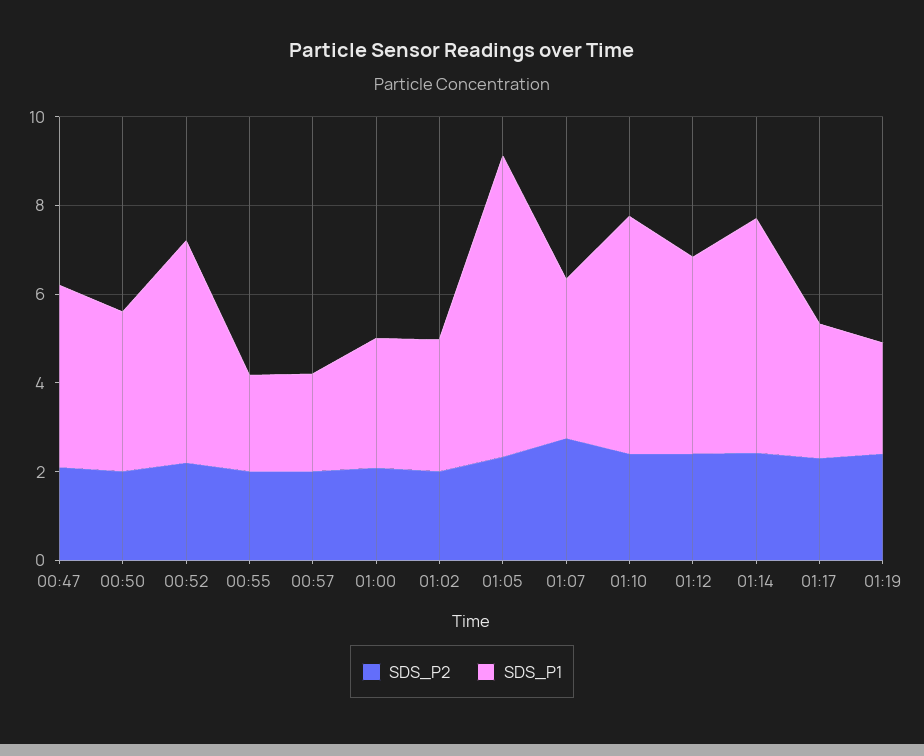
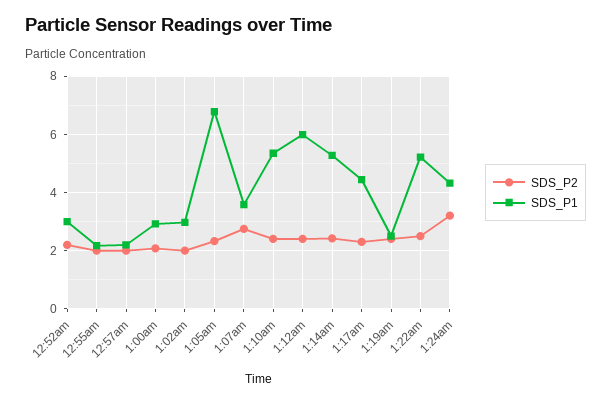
SDS_P2, 00:47: 2 -> none
SDS_P1, 00:47: 4 -> none
SDS_P2, 00:50: 2 -> none
SDS_P1, 00:50: 3.5 -> none
SDS_P1, 00:52: 5 -> 3
SDS_P1, 01:12: 4.5 -> 6
SDS_P1, 01:17: 3 -> 4.5
SDS_P2, 1:22am: none -> 2.5
SDS_P1, 1:22am: none -> 5.25
SDS_P2, 1:24am: none -> 3.25
SDS_P1, 1:24am: none -> 4.25

